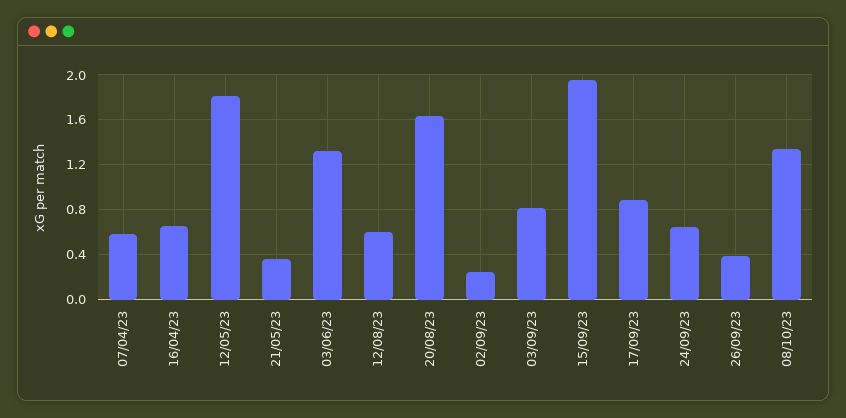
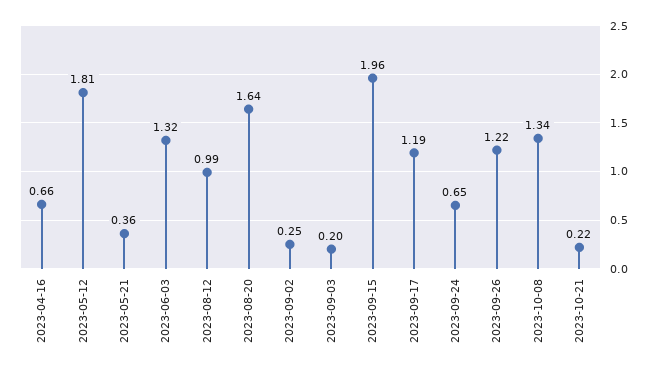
07/04/23: 0.6 -> none
12/08/23: 0.6 -> 0.99
03/09/23: 0.8 -> 0.2
17/09/23: 0.9 -> 1.19
26/09/23: 0.4 -> 1.22
2023-10-21: none -> 0.22

